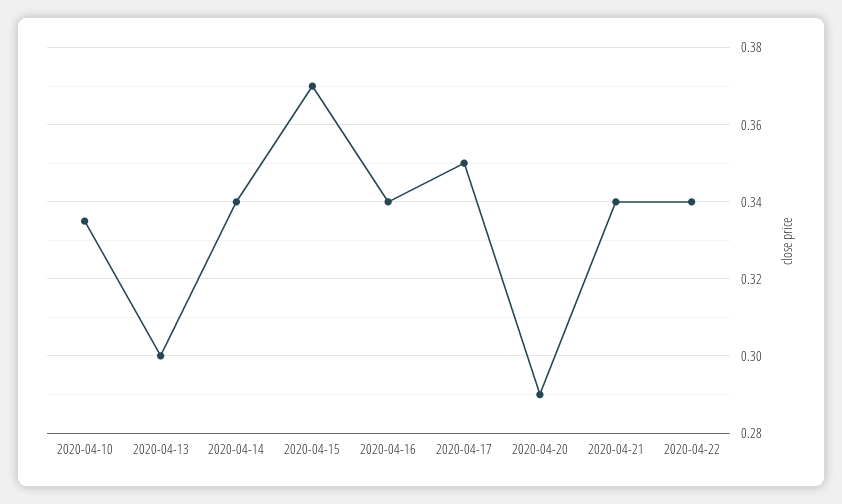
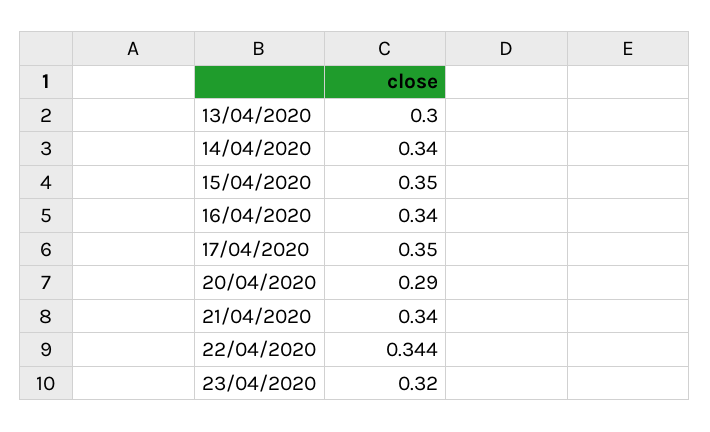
2020-04-10: 0.335 -> none
2020-04-15: 0.37 -> 0.35
2020-04-22: 0.34 -> 0.344
23/04/2020: none -> 0.32

